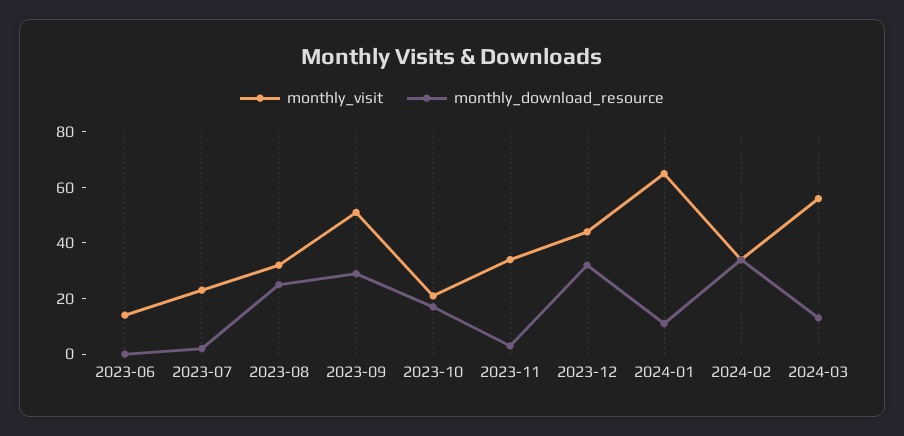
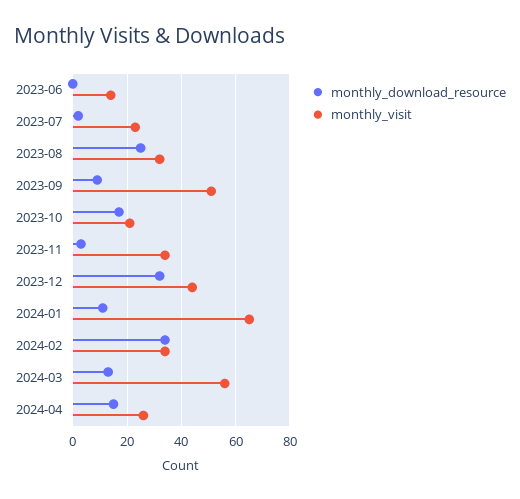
monthly_download_resource, 2023-09: 30 -> 10
monthly_download_resource, 2024-04: none -> 15
monthly_visit, 2024-04: none -> 25

